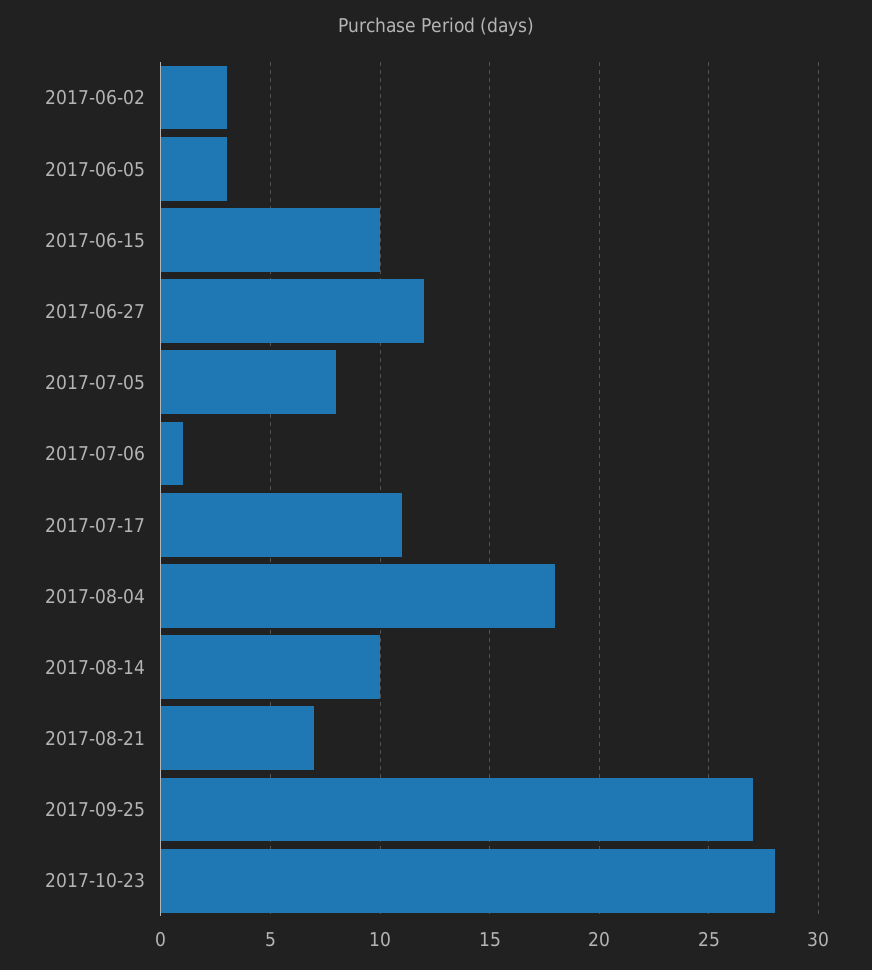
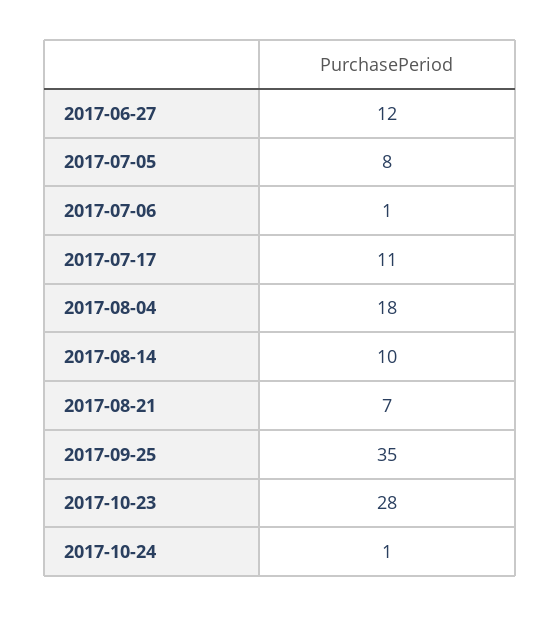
2017-06-02: 3 -> none
2017-06-05: 3 -> none
2017-06-15: 10 -> none
2017-09-25: 27 -> 35
2017-10-24: none -> 1

